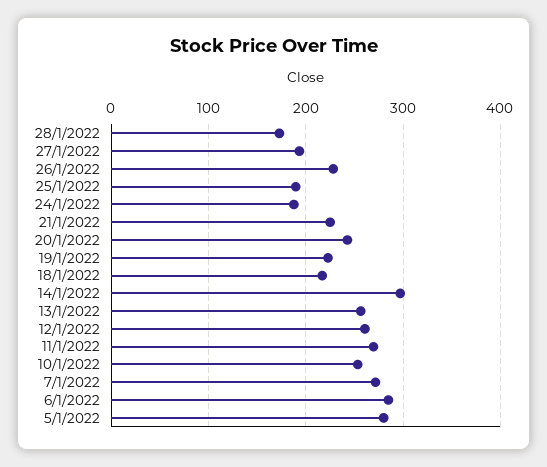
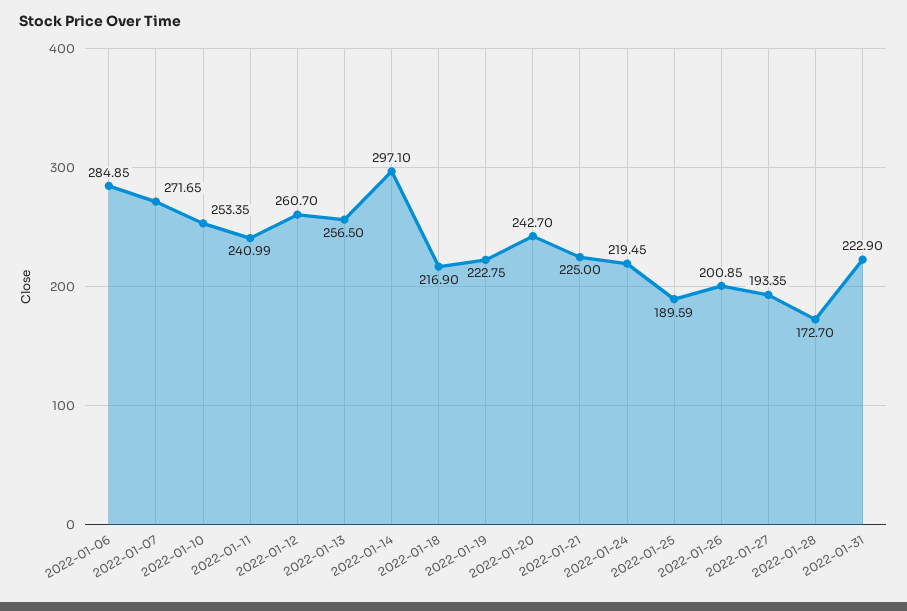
26/1/2022: 230 -> 200.85
24/1/2022: 190 -> 219.45
11/1/2022: 270 -> 240.99
5/1/2022: 280 -> none
2022-01-31: none -> 222.9

